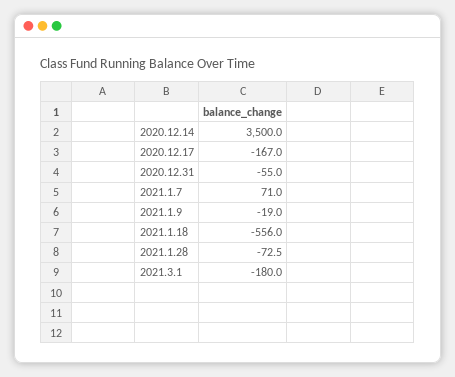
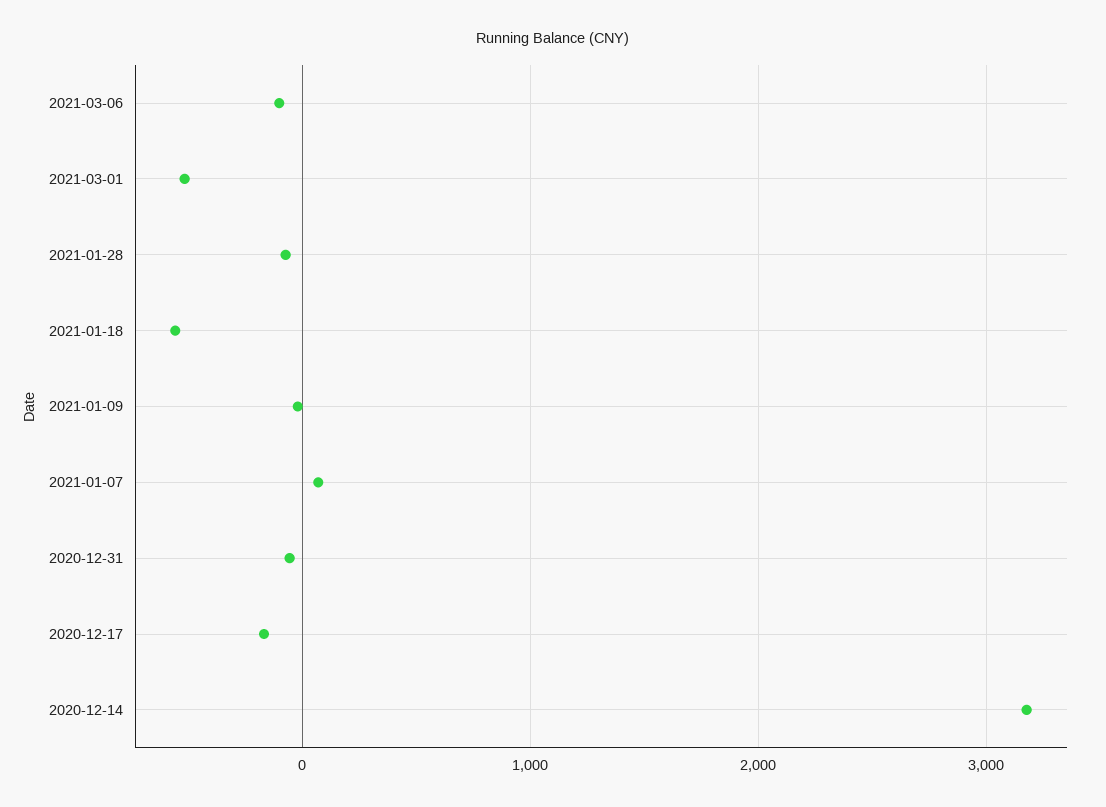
2020.12.14: 3500 -> 3200
2021.3.1: -180 -> -500
2021-03-06: none -> -100

